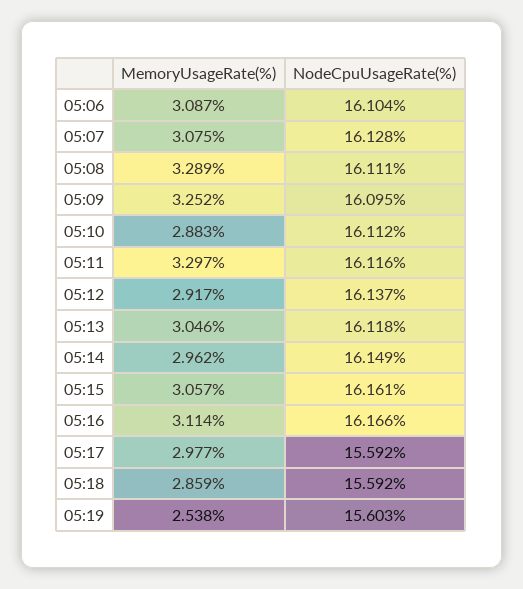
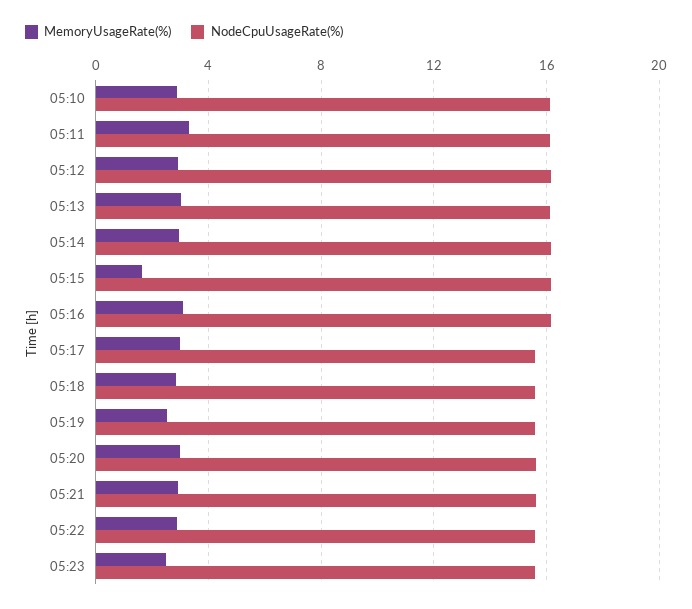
MemoryUsageRate(%), 05:06: 3.087 -> none
NodeCpuUsageRate(%), 05:06: 16.104 -> none
MemoryUsageRate(%), 05:07: 3.075 -> none
NodeCpuUsageRate(%), 05:07: 16.128 -> none
MemoryUsageRate(%), 05:08: 3.289 -> none
NodeCpuUsageRate(%), 05:08: 16.111 -> none
MemoryUsageRate(%), 05:09: 3.252 -> none
NodeCpuUsageRate(%), 05:09: 16.095 -> none
MemoryUsageRate(%), 05:15: 3.057 -> 1.5
MemoryUsageRate(%), 05:20: none -> 3
NodeCpuUsageRate(%), 05:20: none -> 15.5
MemoryUsageRate(%), 05:21: none -> 3
NodeCpuUsageRate(%), 05:21: none -> 15.5
MemoryUsageRate(%), 05:22: none -> 3
NodeCpuUsageRate(%), 05:22: none -> 15.5
MemoryUsageRate(%), 05:23: none -> 2.5
NodeCpuUsageRate(%), 05:23: none -> 15.5

